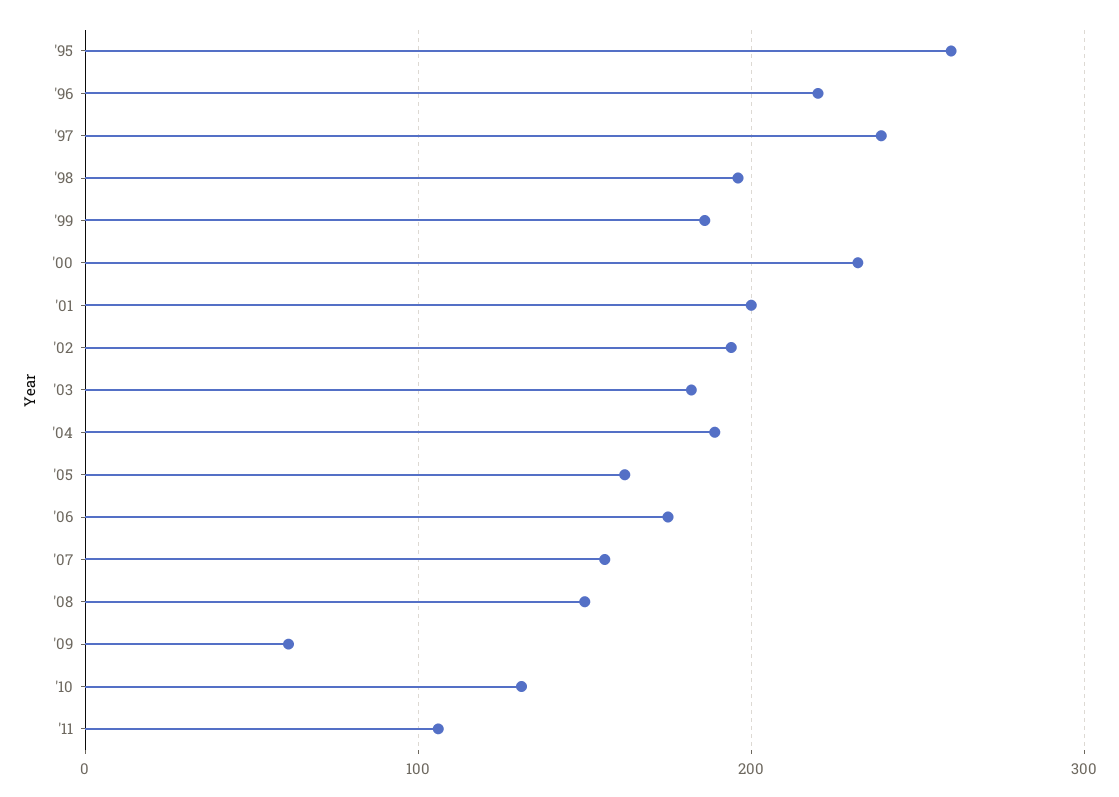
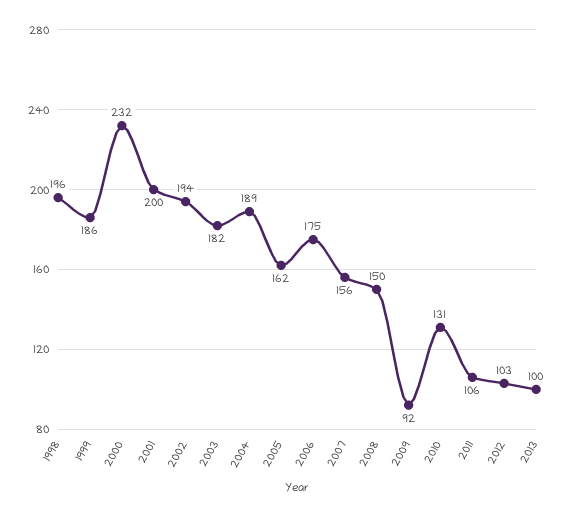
'95: 260 -> none
'96: 220 -> none
'97: 240 -> none
'09: 60 -> 92
2012: none -> 103
2013: none -> 100

